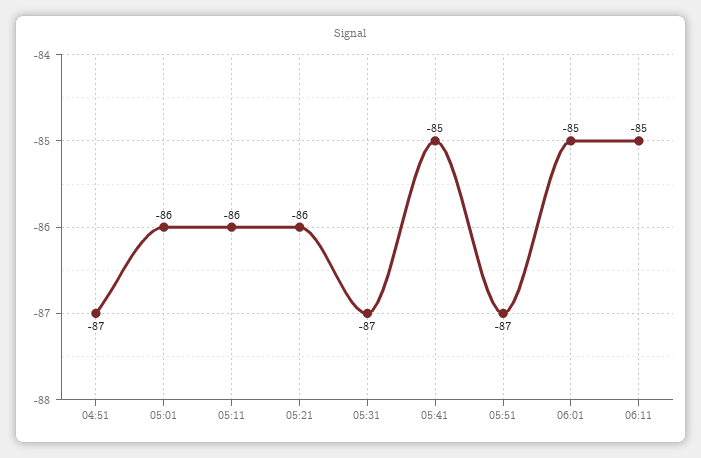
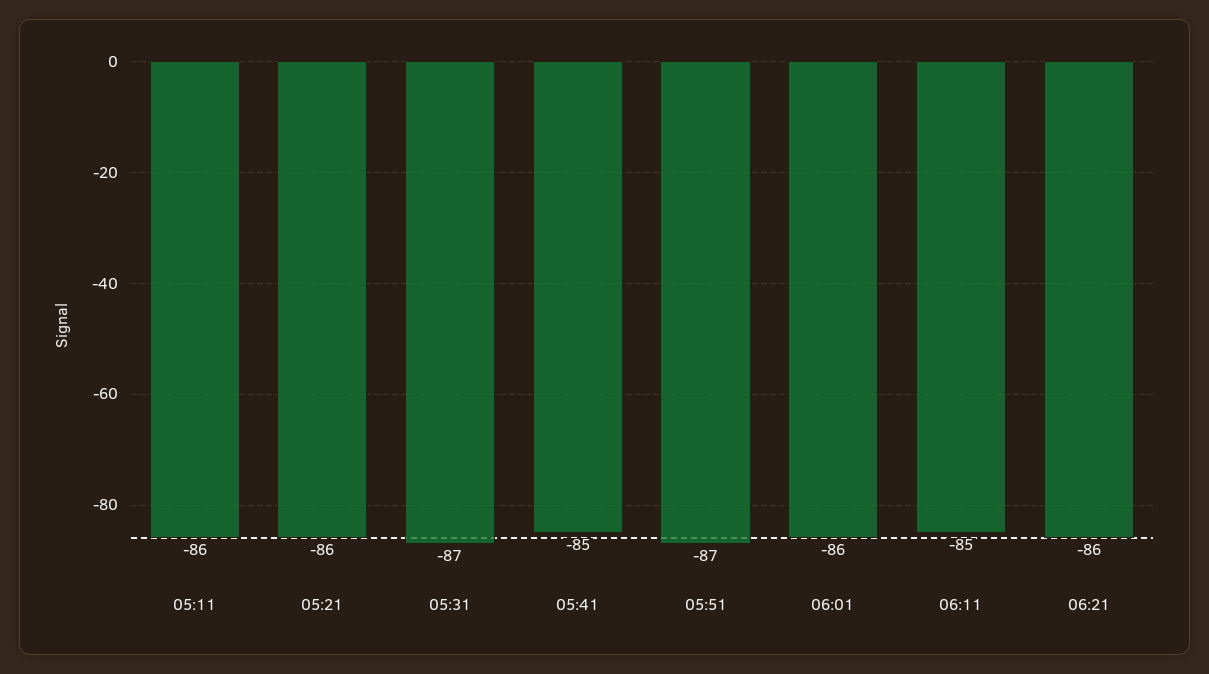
04:51: -87 -> none
05:01: -86 -> none
06:01: -85 -> -86
06:21: none -> -86

